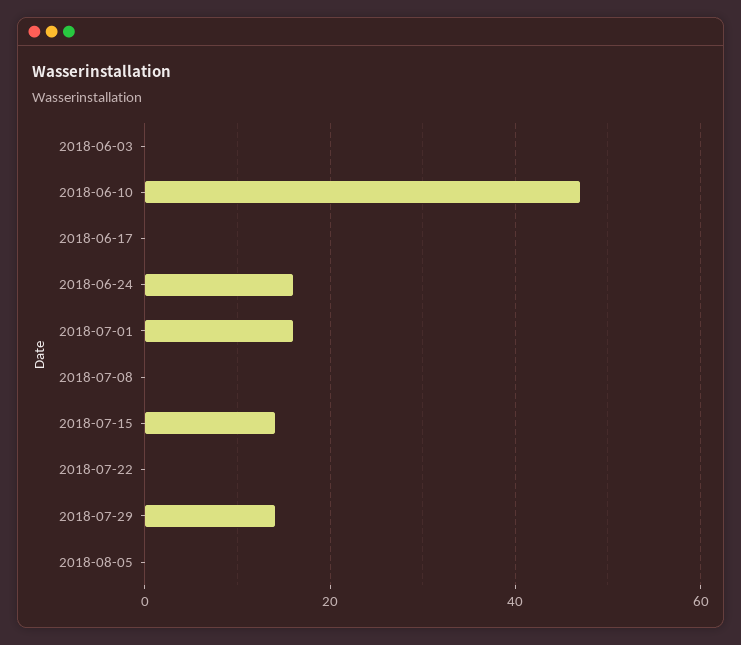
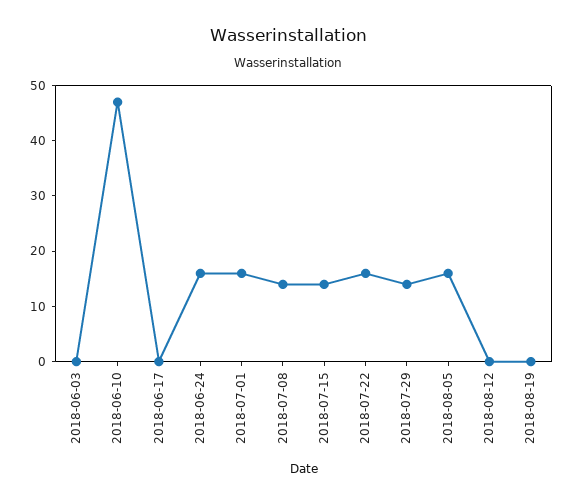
2018-07-08: 0 -> 15
2018-07-22: 0 -> 15
2018-08-05: 0 -> 15
2018-08-12: none -> 0
2018-08-19: none -> 0

